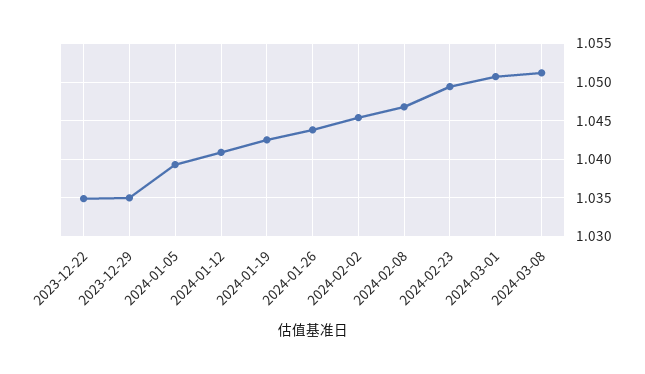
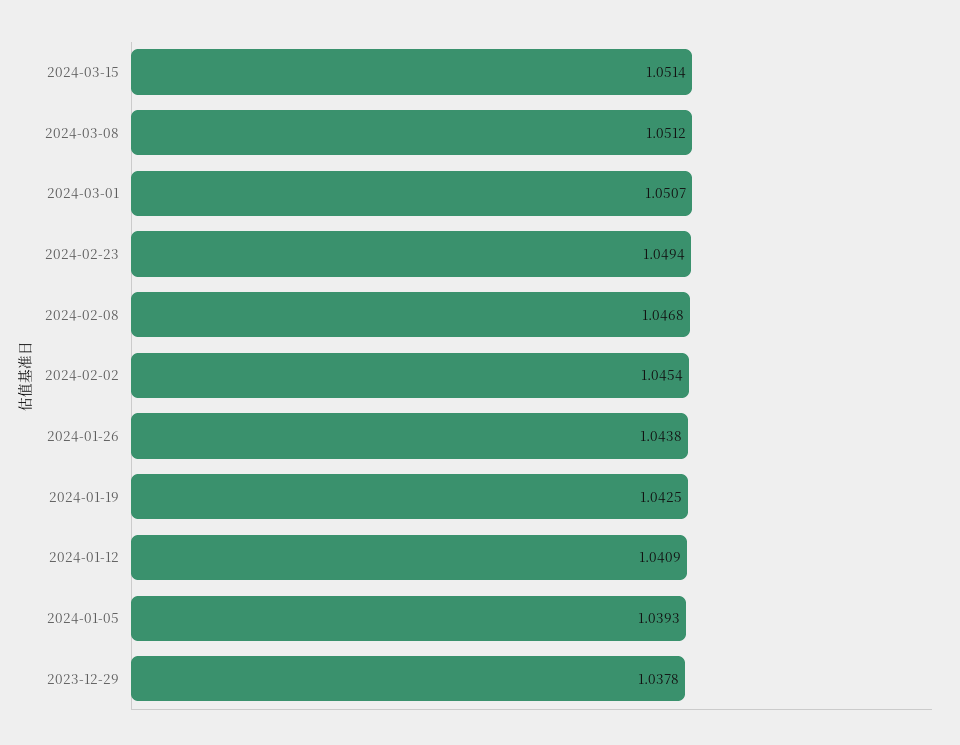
2023-12-22: 1.035 -> none
2023-12-29: 1.035 -> 1.0378
2024-03-15: none -> 1.0514

